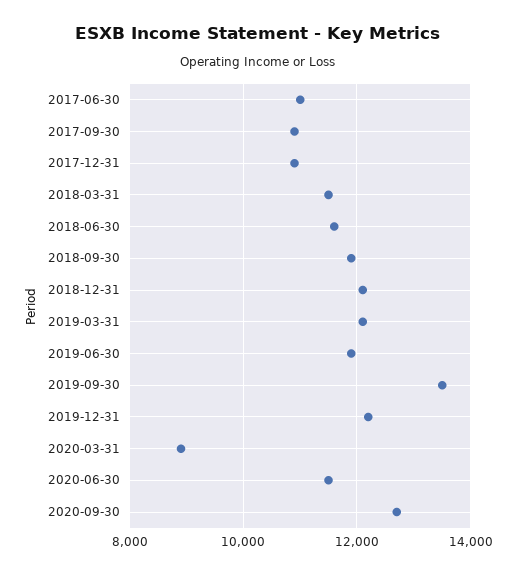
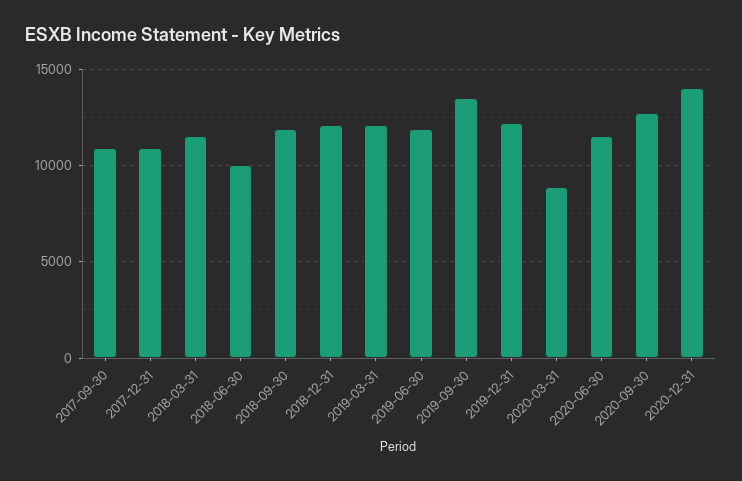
2017-06-30: 11000 -> none
2018-06-30: 11600 -> 10000
2020-12-31: none -> 14000

